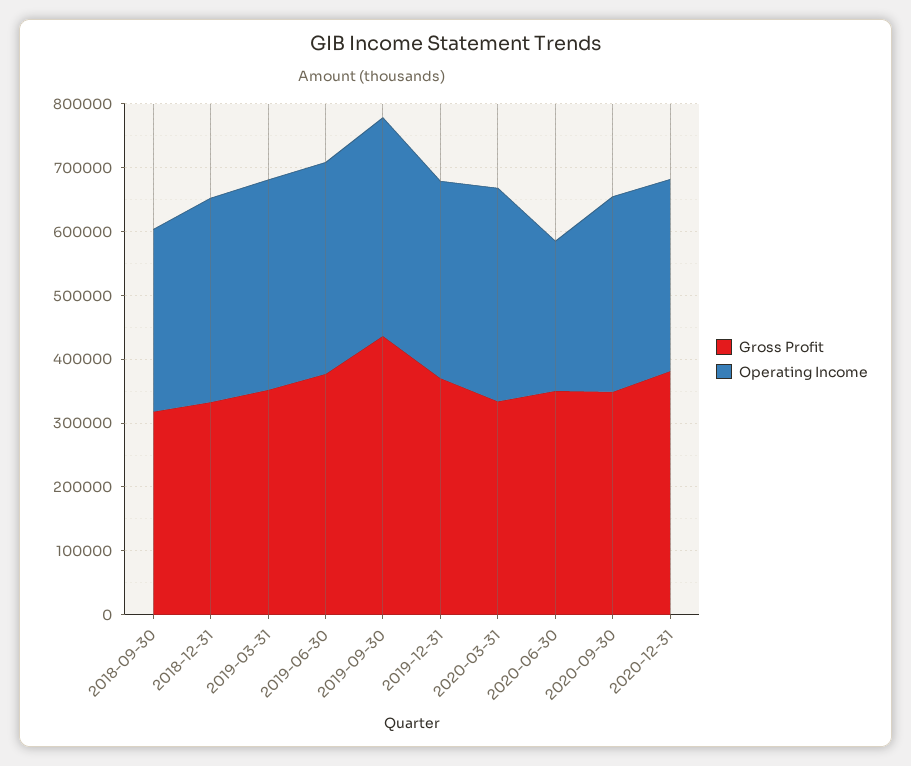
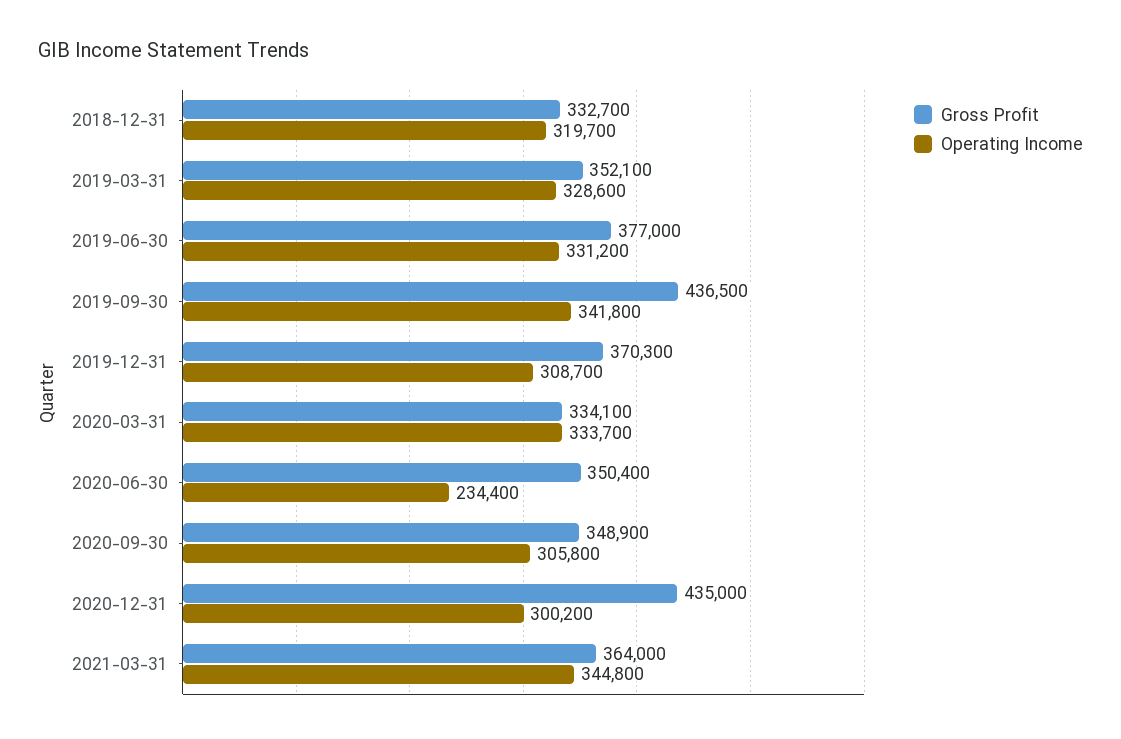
Gross Profit, 2018-09-30: 320000 -> none
Operating Income, 2018-09-30: 280000 -> none
Gross Profit, 2020-12-31: 380000 -> 435000
Gross Profit, 2021-03-31: none -> 364000
Operating Income, 2021-03-31: none -> 344800

